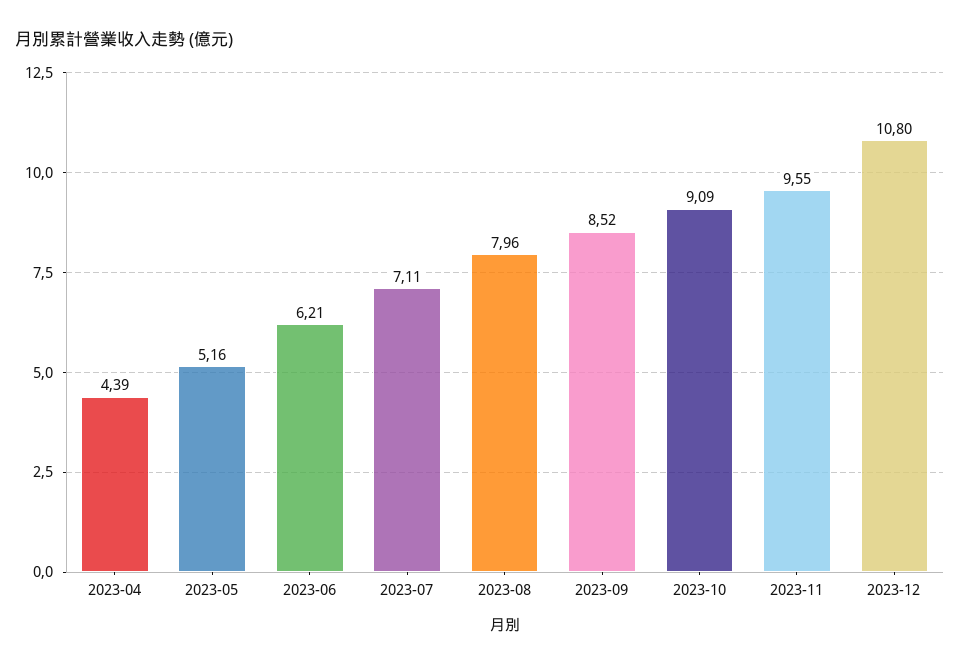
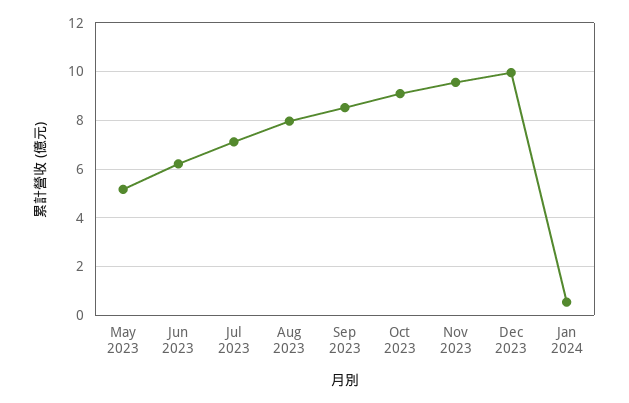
2023-04: 4.39 -> none
2023-12: 10.8 -> 10
Jan 2024: none -> 0.5

